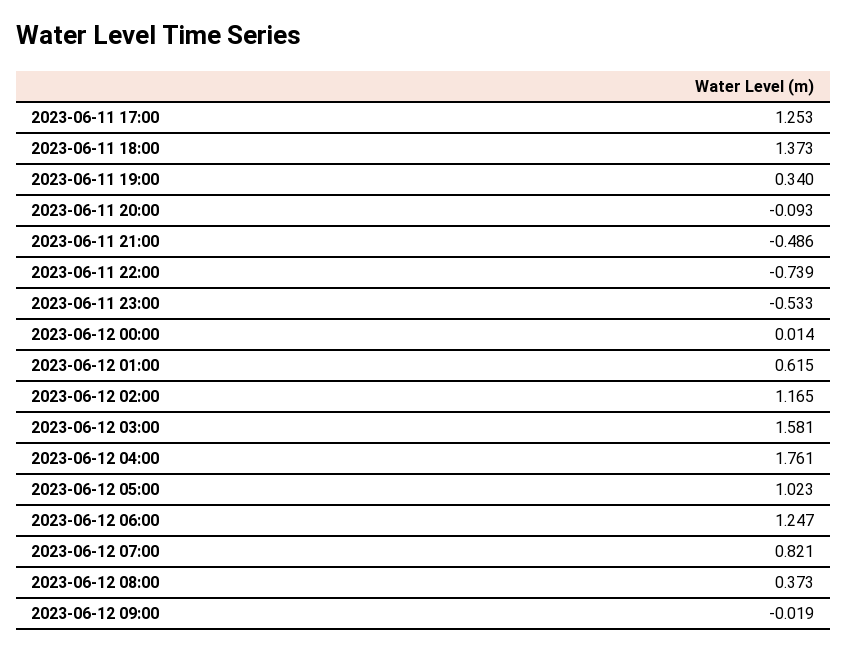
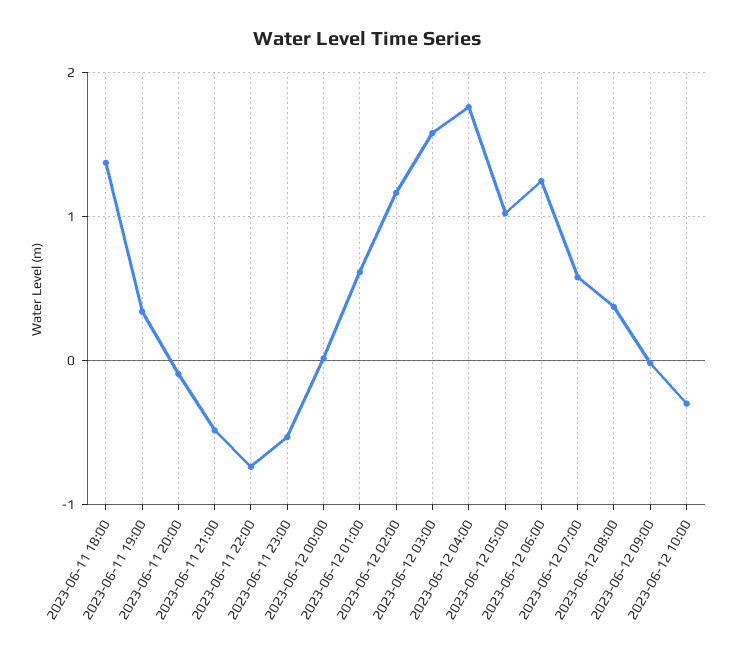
2023-06-11 17:00: 1.253 -> none
2023-06-12 07:00: 0.821 -> 0.6
2023-06-12 10:00: none -> -0.3

